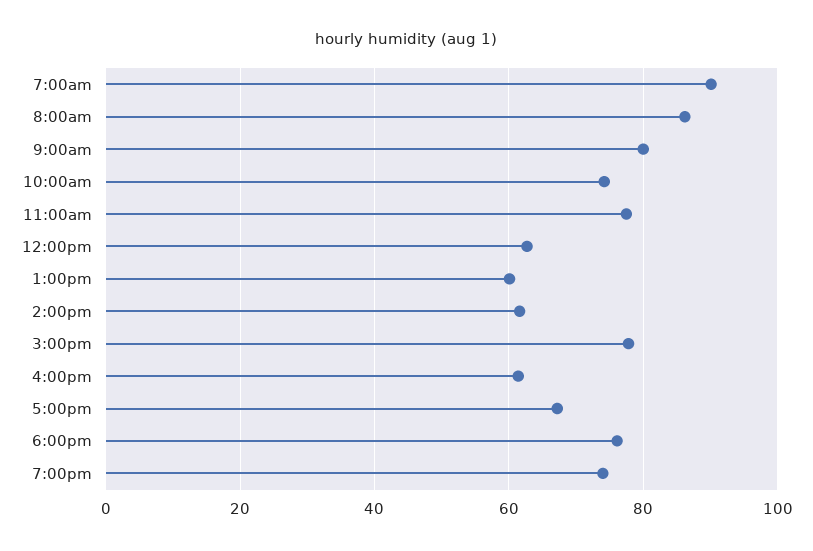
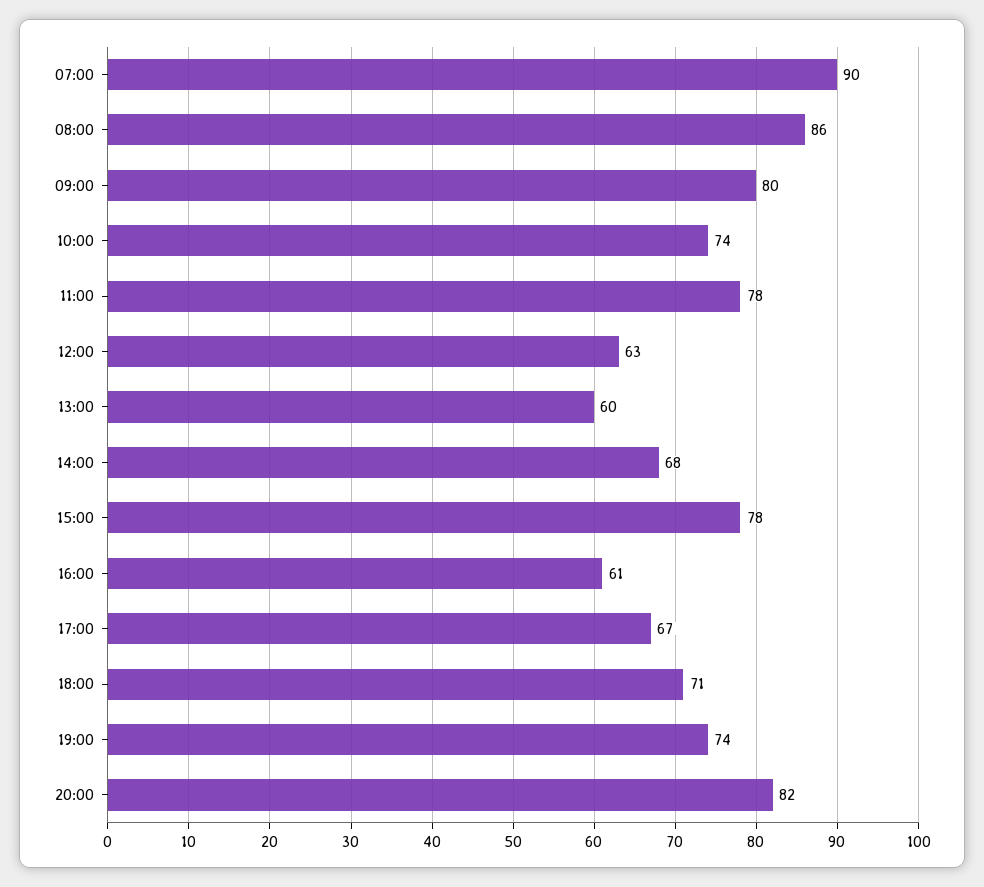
2:00pm: 62 -> 68
6:00pm: 76 -> 71
20:00: none -> 82

